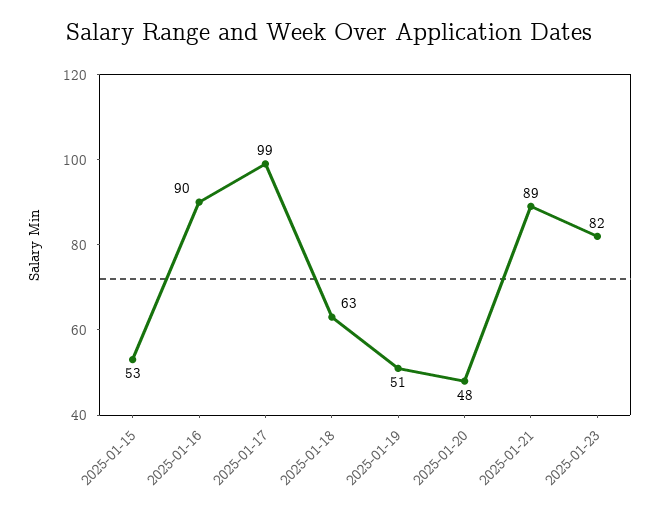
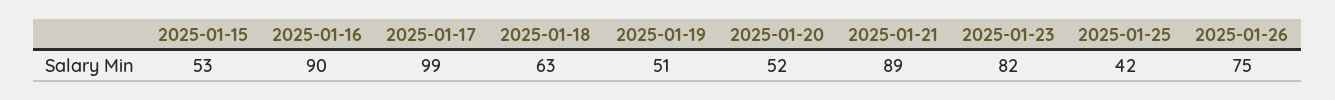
2025-01-20: 48 -> 52
2025-01-25: none -> 42
2025-01-26: none -> 75

